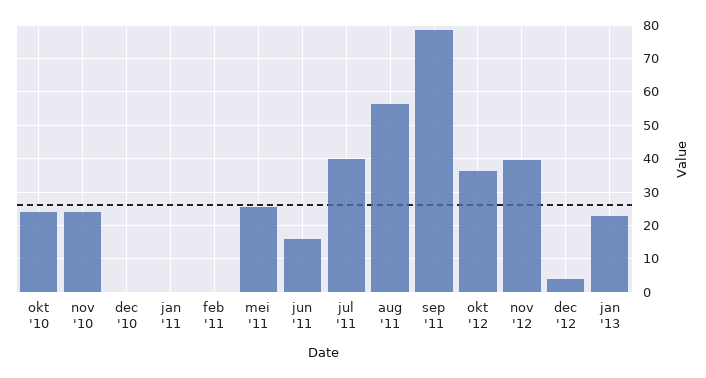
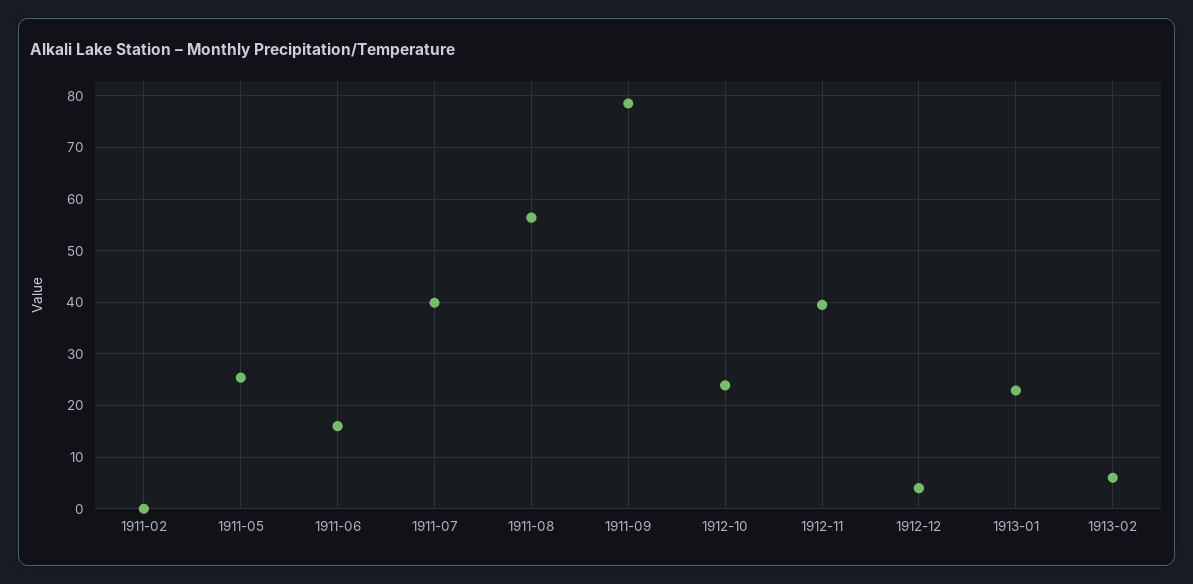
okt '10: 24 -> none
nov '10: 24 -> none
dec '10: 0 -> none
jan '11: 0 -> none
okt '12: 36 -> 24
1913-02: none -> 6

